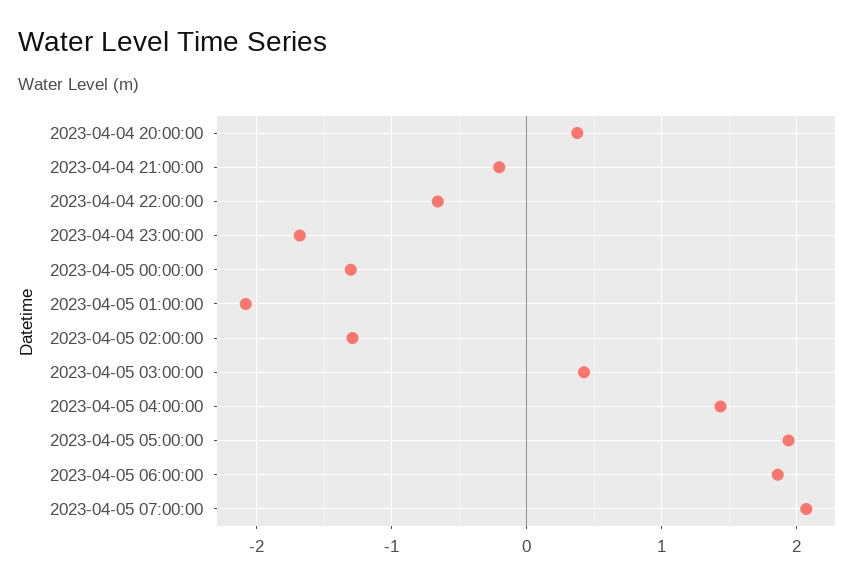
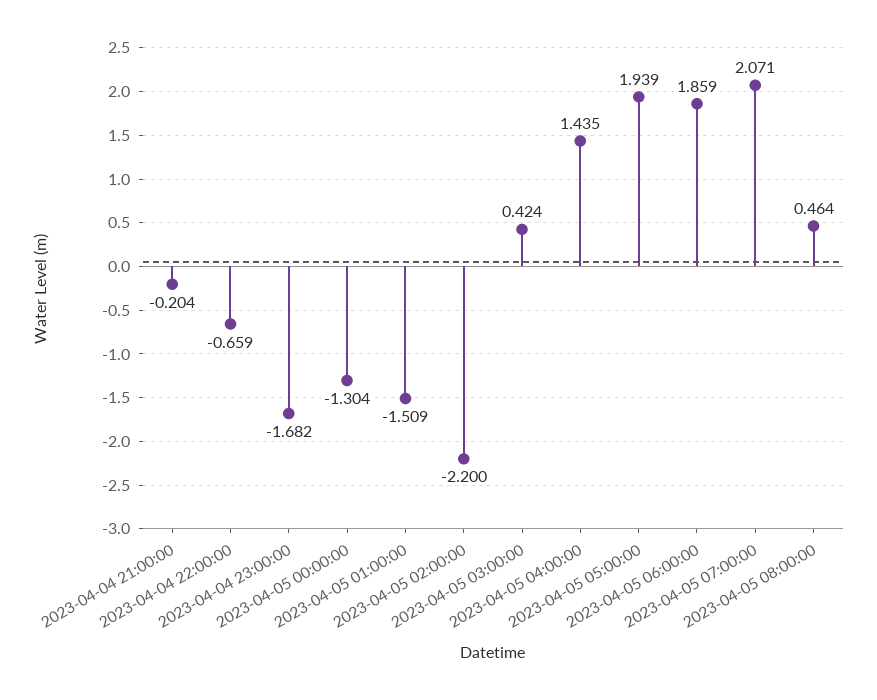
2023-04-04 20:00:00: 0.4 -> none
2023-04-05 01:00:00: -2.1 -> -1.509
2023-04-05 02:00:00: -1.3 -> -2.2
2023-04-05 08:00:00: none -> 0.464

